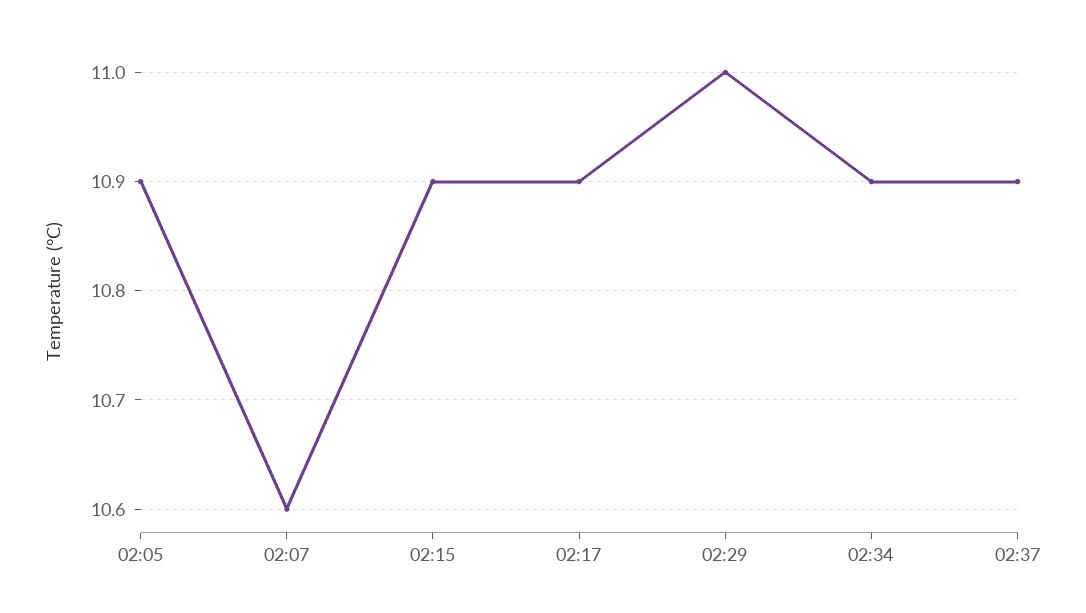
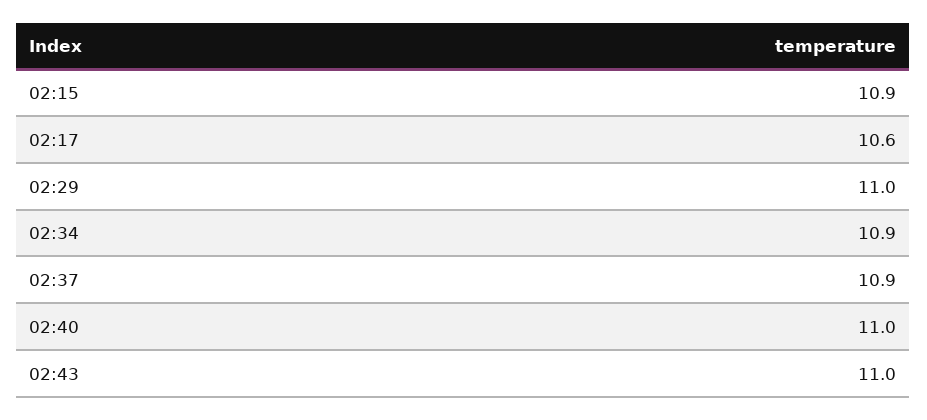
02:05: 10.9 -> none
02:07: 10.6 -> none
02:17: 10.9 -> 10.6
02:40: none -> 11
02:43: none -> 11

